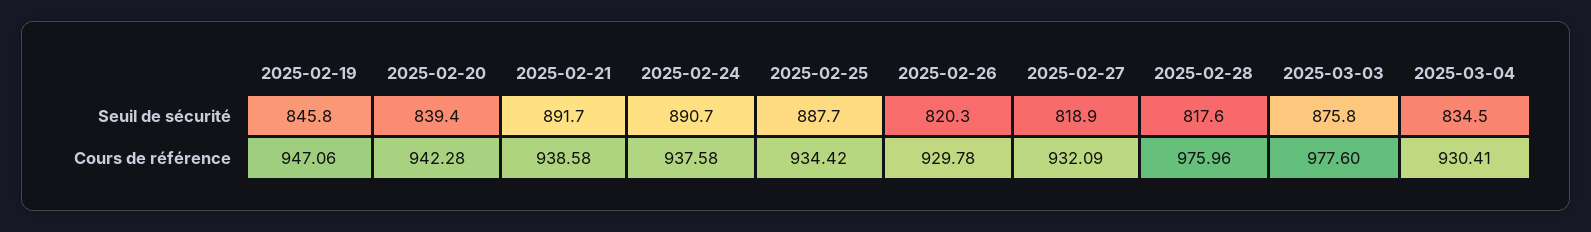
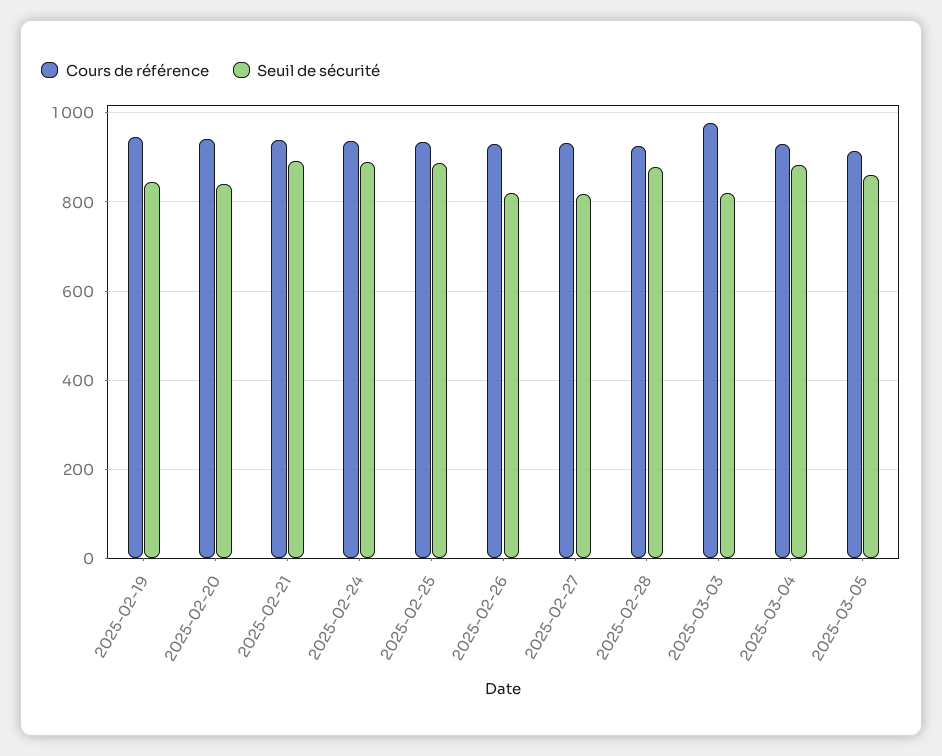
Seuil de sécurité, 2025-02-28: 817.6 -> 880
Seuil de sécurité, 2025-03-03: 875.8 -> 820
Seuil de sécurité, 2025-03-04: 834.5 -> 880
Cours de référence, 2025-02-28: 975.96 -> 920
Cours de référence, 2025-03-05: none -> 920
Seuil de sécurité, 2025-03-05: none -> 860

